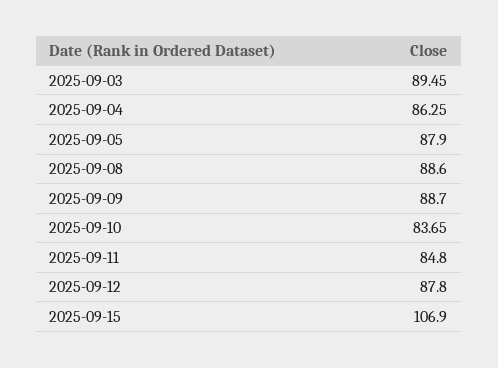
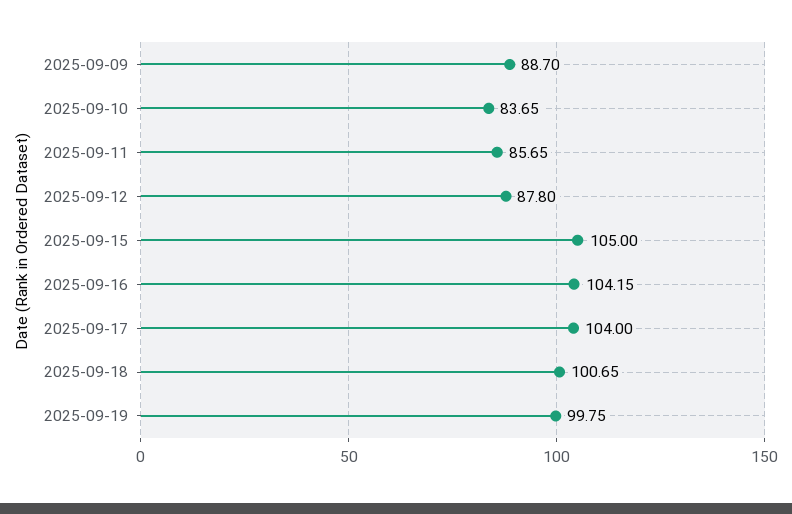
2025-09-03: 89.45 -> none
2025-09-04: 86.25 -> none
2025-09-05: 87.9 -> none
2025-09-08: 88.6 -> none
2025-09-11: 84.8 -> 85.65
2025-09-15: 106.9 -> 105
2025-09-16: none -> 104.15
2025-09-17: none -> 104
2025-09-18: none -> 100.65
2025-09-19: none -> 99.75

